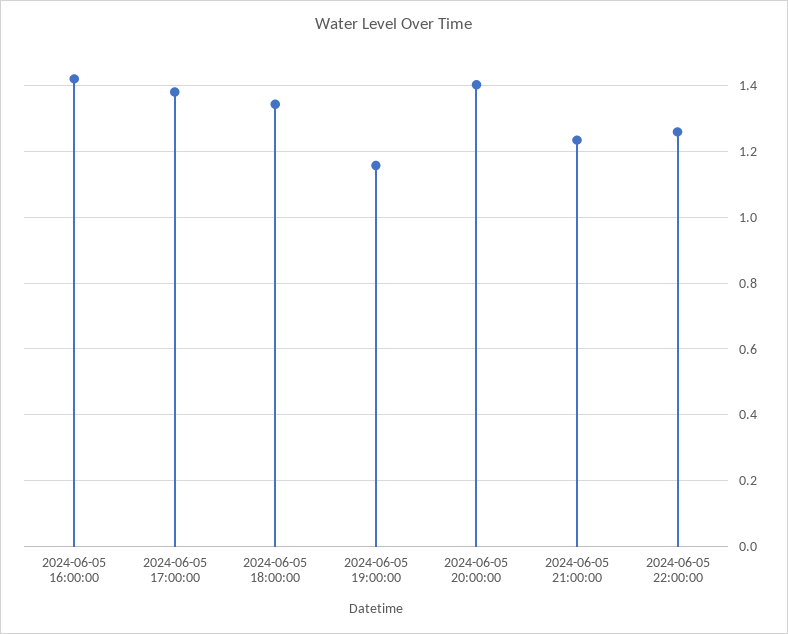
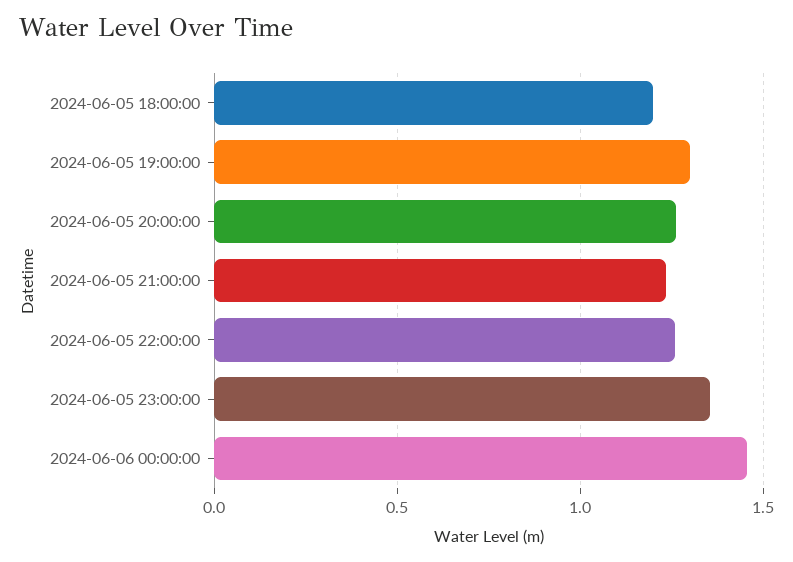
2024-06-05 16:00:00: 1.42 -> none
2024-06-05 17:00:00: 1.38 -> none
2024-06-05 18:00:00: 1.34 -> 1.2
2024-06-05 19:00:00: 1.16 -> 1.3
2024-06-05 20:00:00: 1.4 -> 1.25
2024-06-05 23:00:00: none -> 1.35
2024-06-06 00:00:00: none -> 1.45

